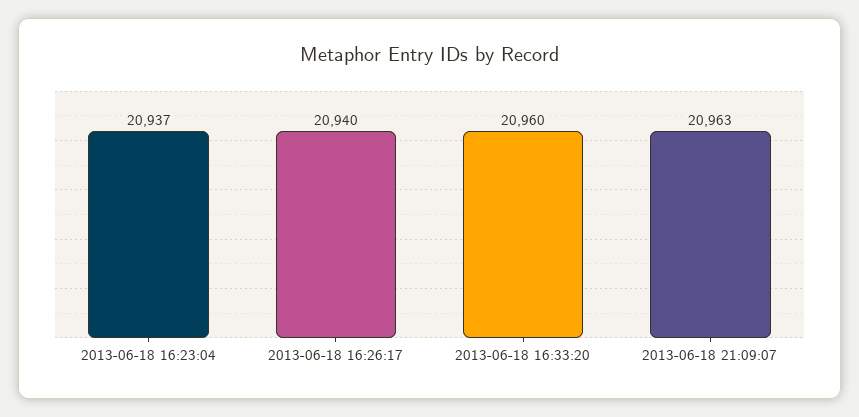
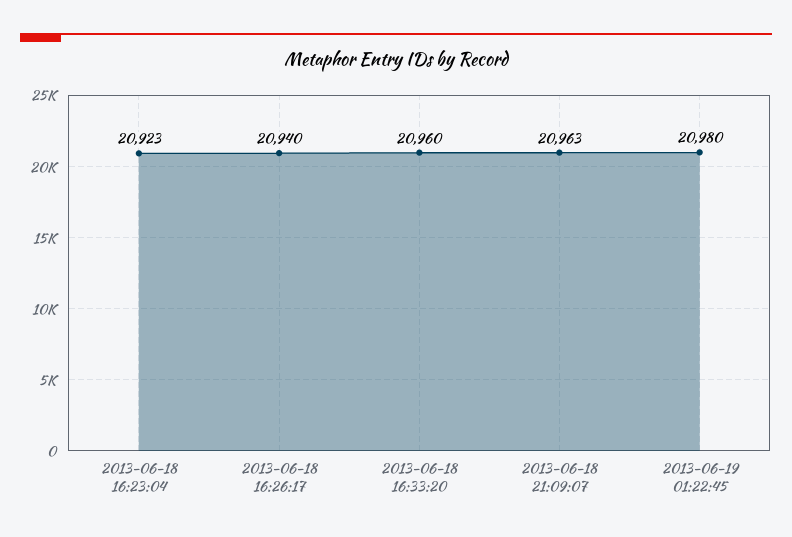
2013-06-18 16:23:04: 20937 -> 20923
2013-06-19 01:22:45: none -> 20980

